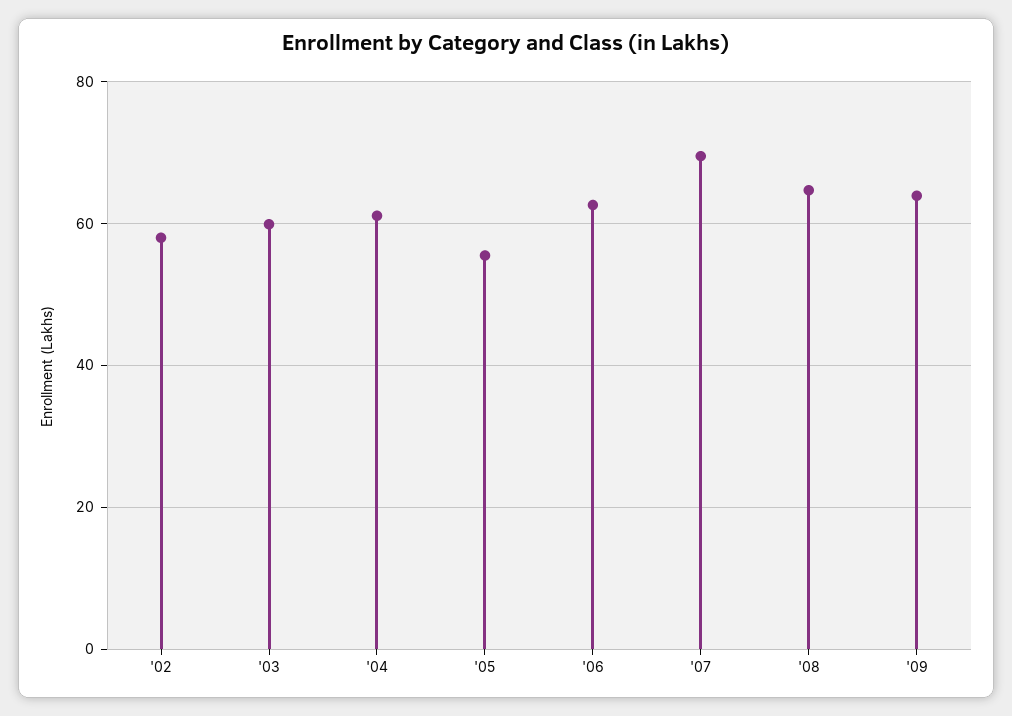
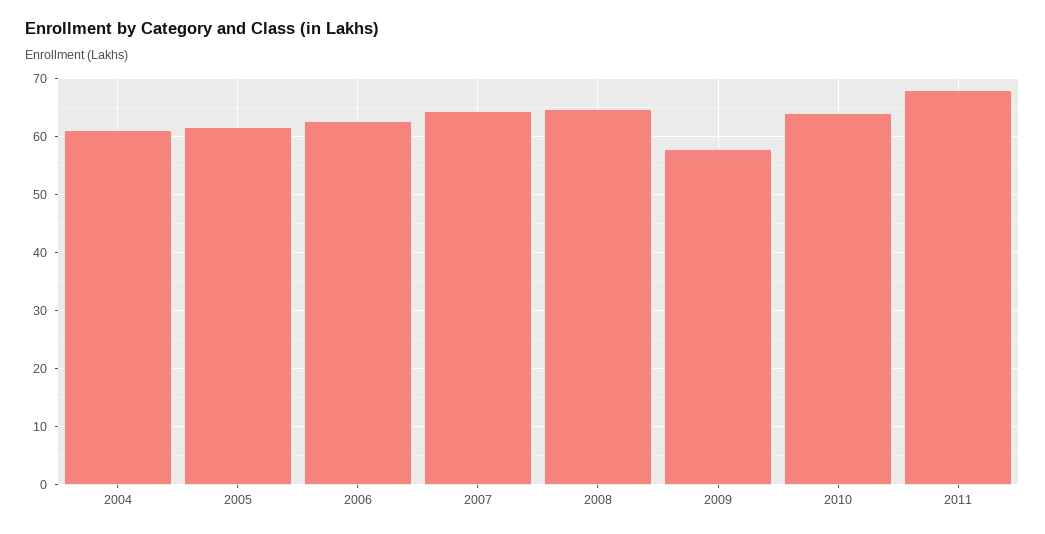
'02: 58 -> none
'03: 60 -> none
'05: 56 -> 62
'07: 70 -> 64
'09: 64 -> 58
2010: none -> 64
2011: none -> 68

